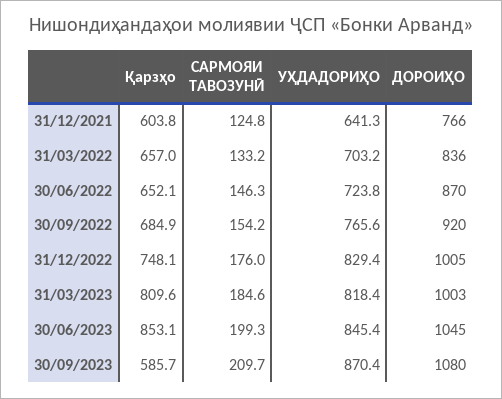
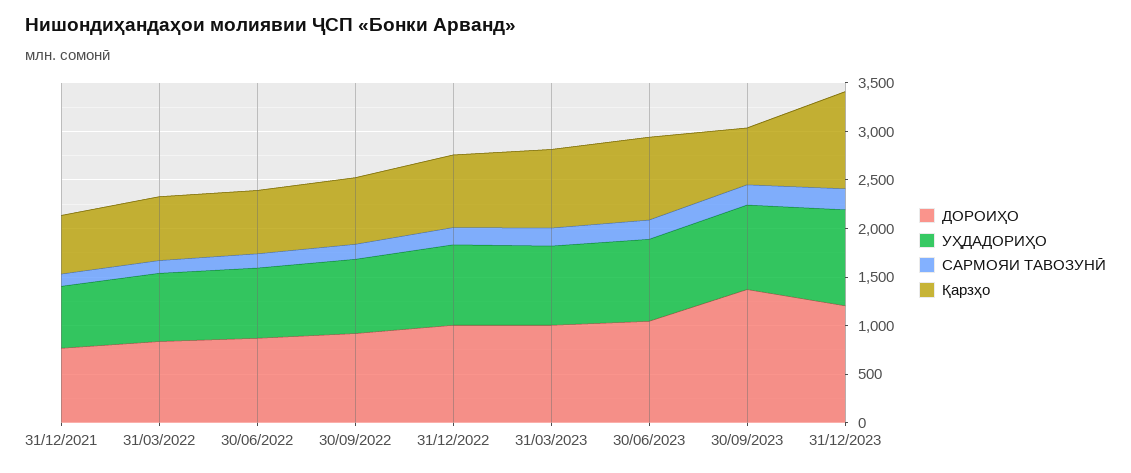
ДОРОИҲО, 30/09/2023: 1080 -> 1400
ДОРОИҲО, 31/12/2023: none -> 1200
УҲДАДОРИҲО, 31/12/2023: none -> 1000
САРМОЯИ ТАВОЗУНӢ, 31/12/2023: none -> 200
Қарзҳо, 31/12/2023: none -> 1000

